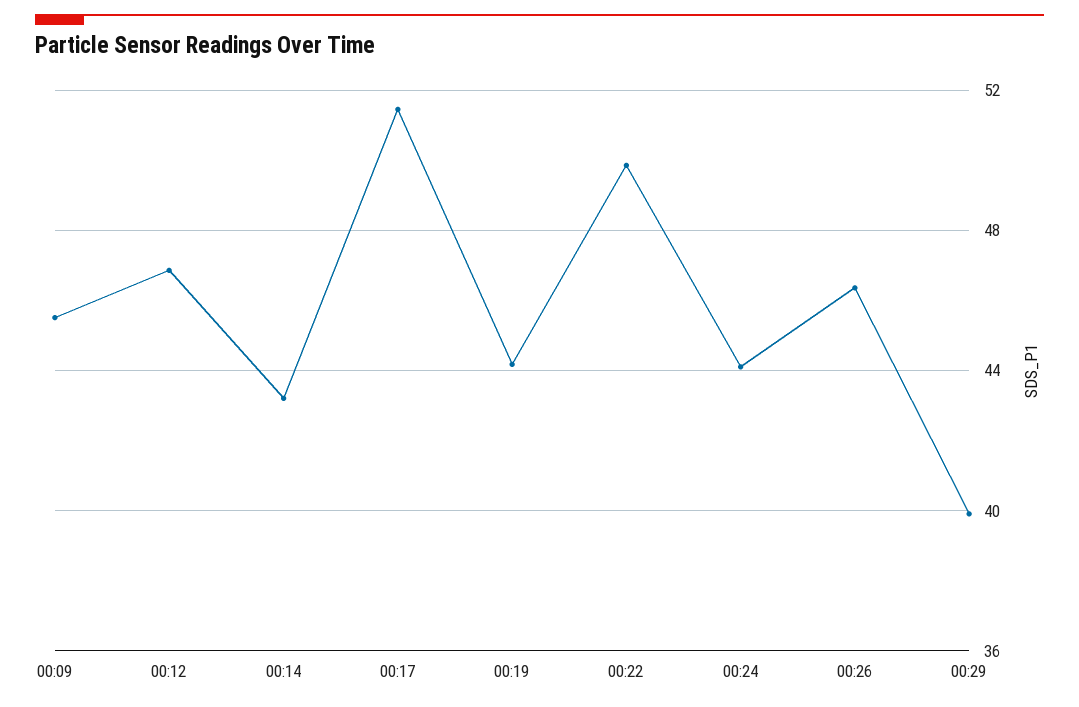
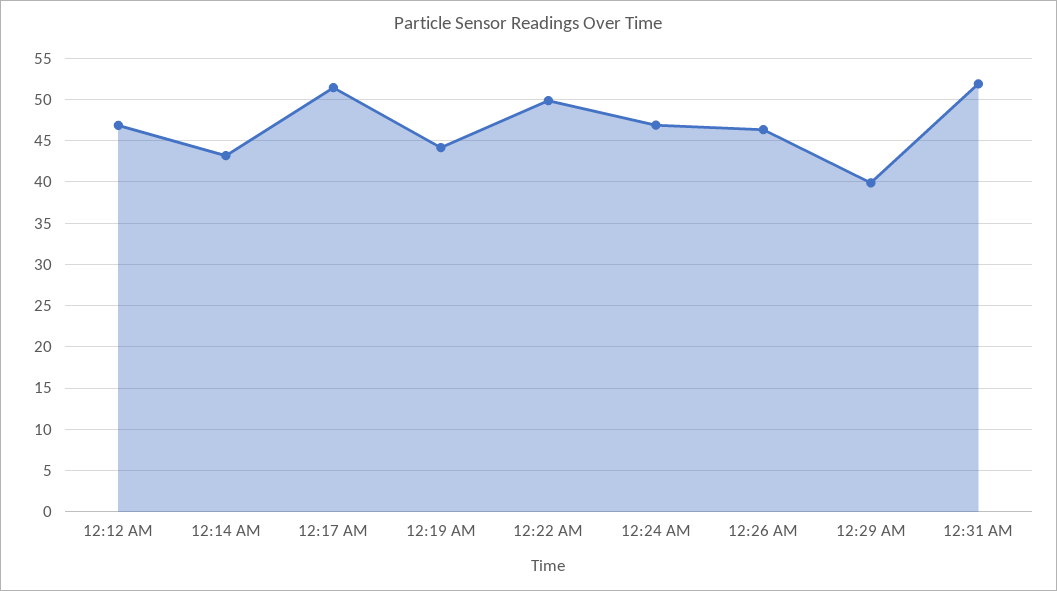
00:09: 45.5 -> none
00:24: 44 -> 47
12:31 AM: none -> 52

